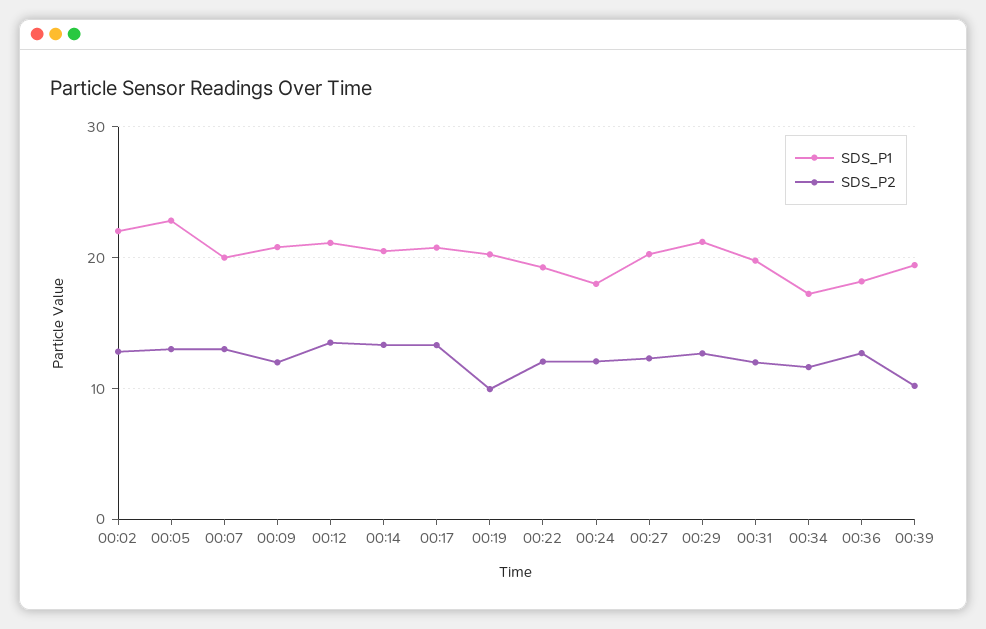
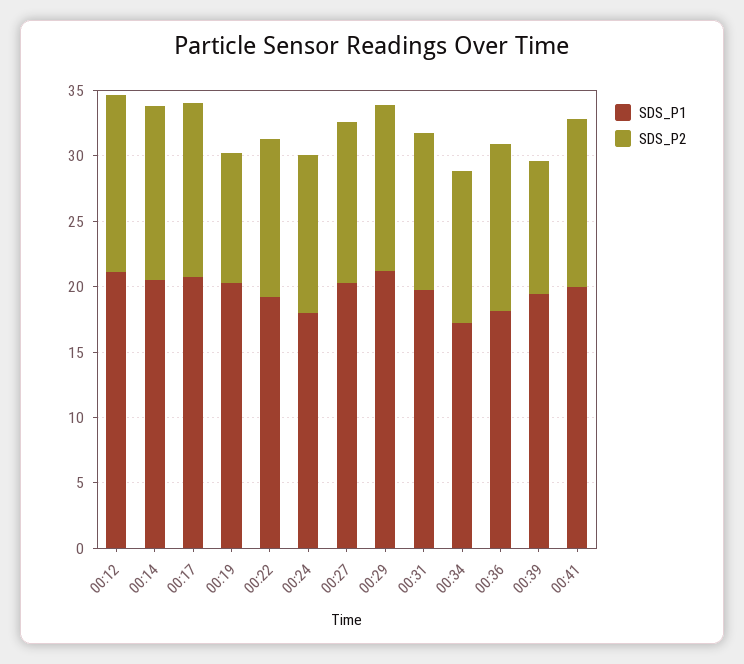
SDS_P1, 00:02: 22 -> none
SDS_P2, 00:02: 13 -> none
SDS_P1, 00:05: 23 -> none
SDS_P2, 00:05: 13 -> none
SDS_P1, 00:07: 20 -> none
SDS_P2, 00:07: 13 -> none
SDS_P1, 00:09: 21 -> none
SDS_P2, 00:09: 12 -> none
SDS_P1, 00:41: none -> 20
SDS_P2, 00:41: none -> 13

